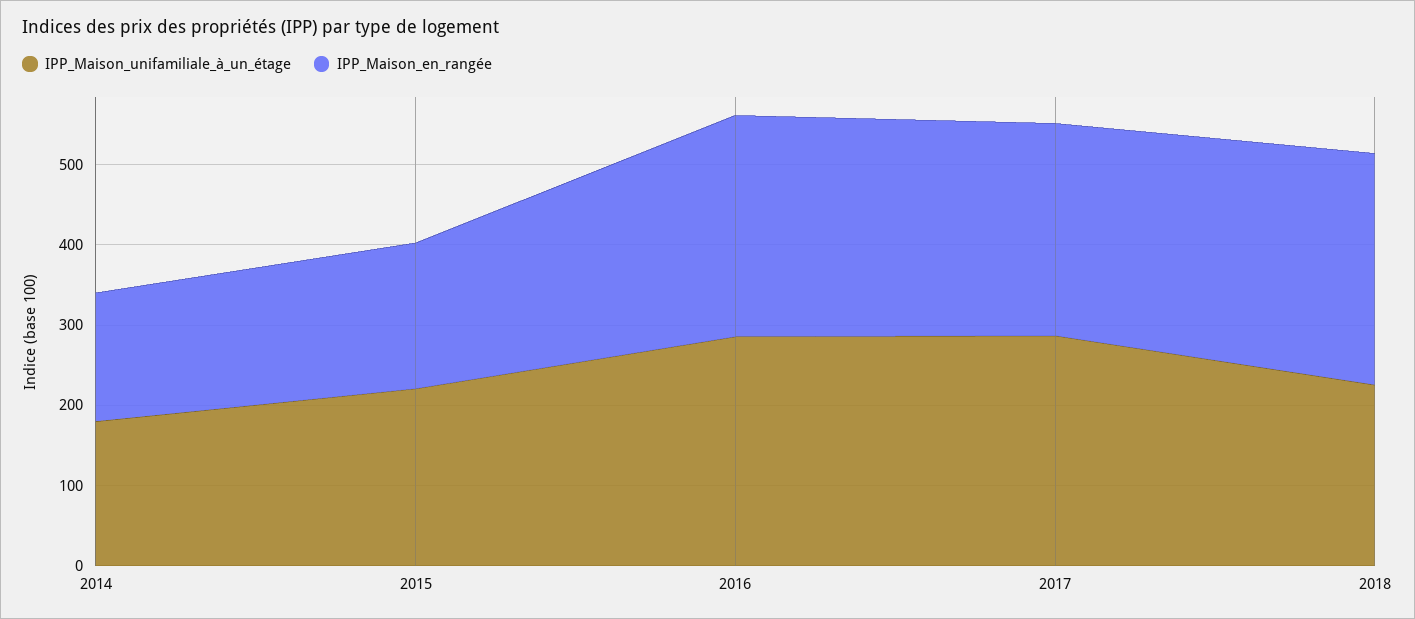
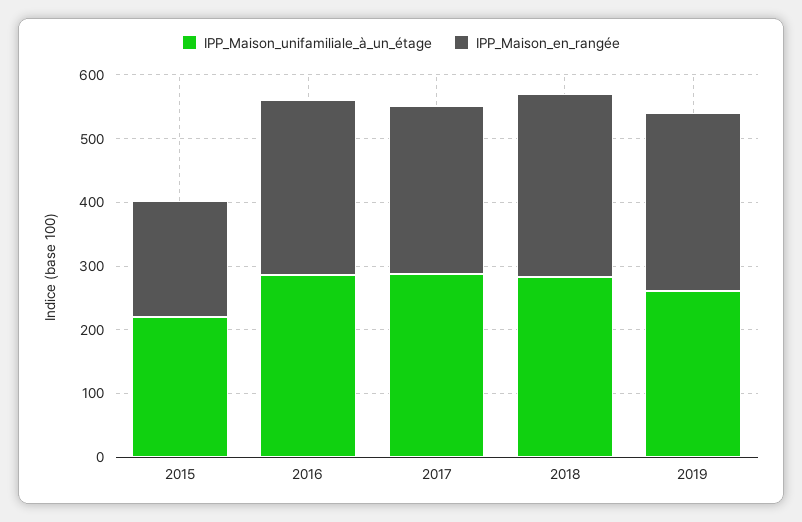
IPP_Maison_unifamiliale_à_un_étage, 2014: 180 -> none
IPP_Maison_en_rangée, 2014: 160 -> none
IPP_Maison_unifamiliale_à_un_étage, 2018: 220 -> 280
IPP_Maison_unifamiliale_à_un_étage, 2019: none -> 260
IPP_Maison_en_rangée, 2019: none -> 280

